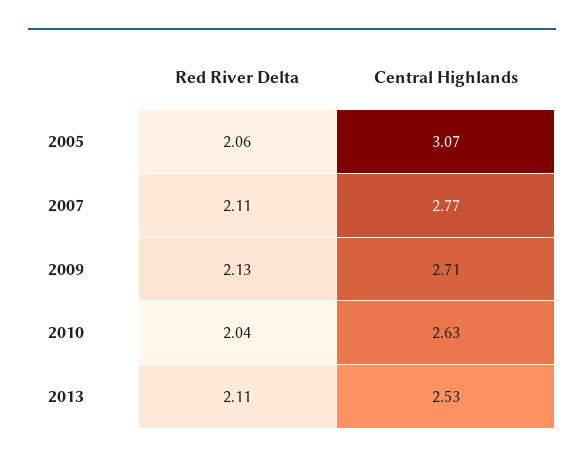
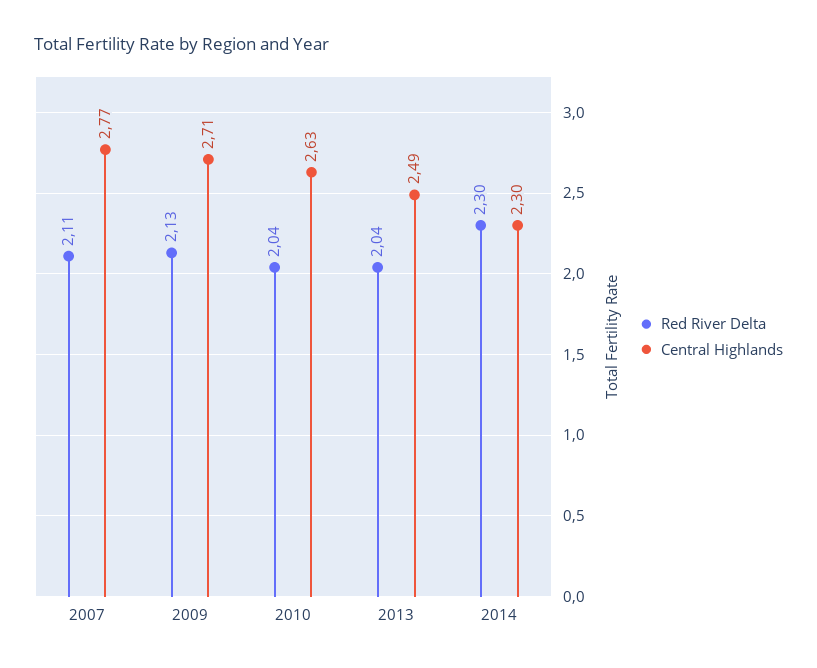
Red River Delta, 2005: 2.06 -> none
Central Highlands, 2005: 3.07 -> none
Red River Delta, 2013: 2.11 -> 2.04
Central Highlands, 2013: 2.53 -> 2.49
Red River Delta, 2014: none -> 2.3
Central Highlands, 2014: none -> 2.3

